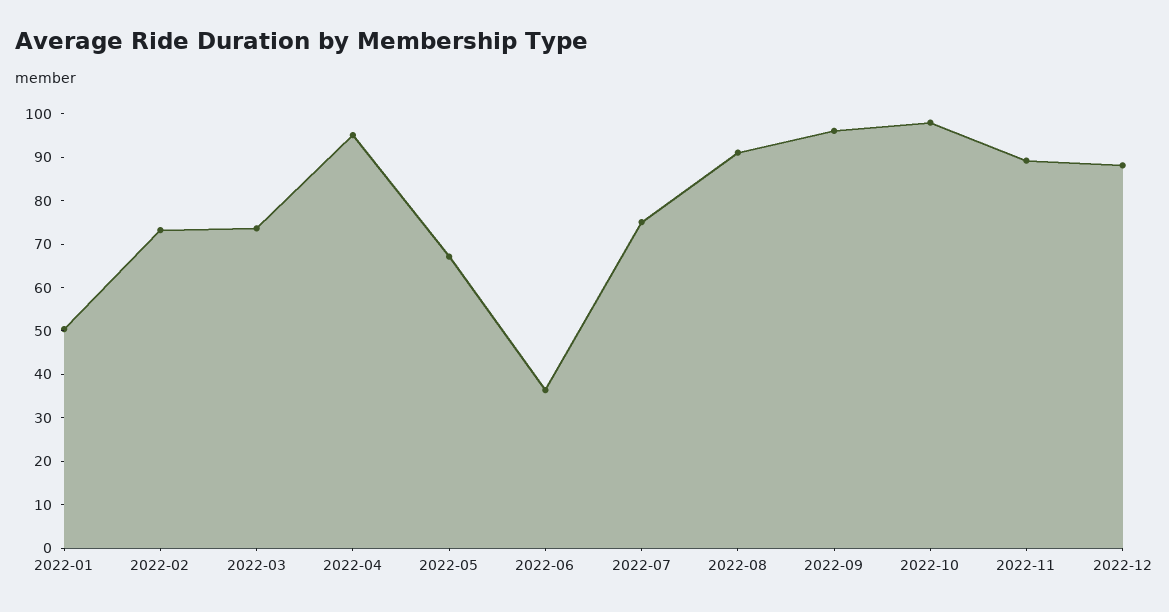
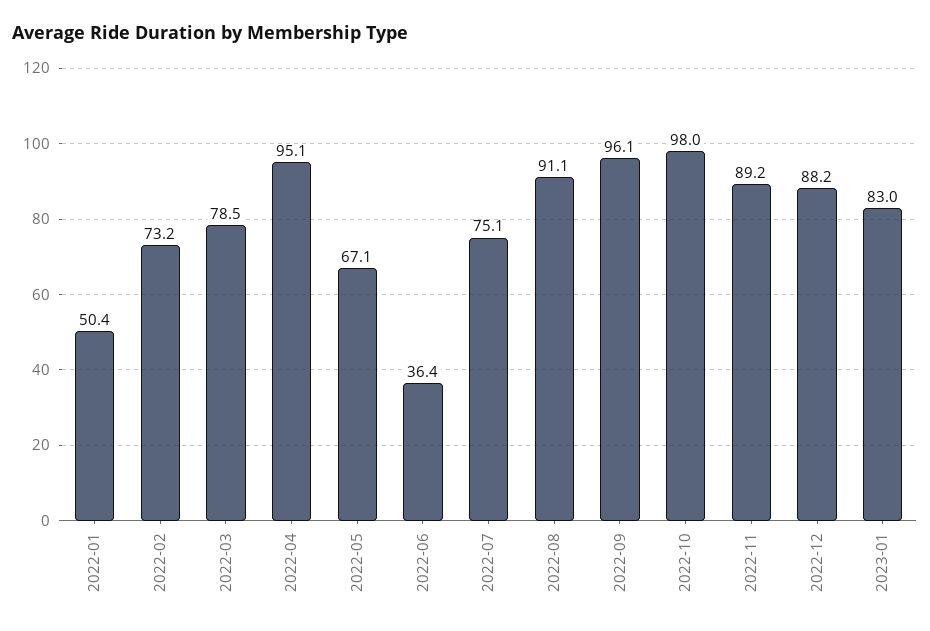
2022-03: 74 -> 78.5
2023-01: none -> 83

